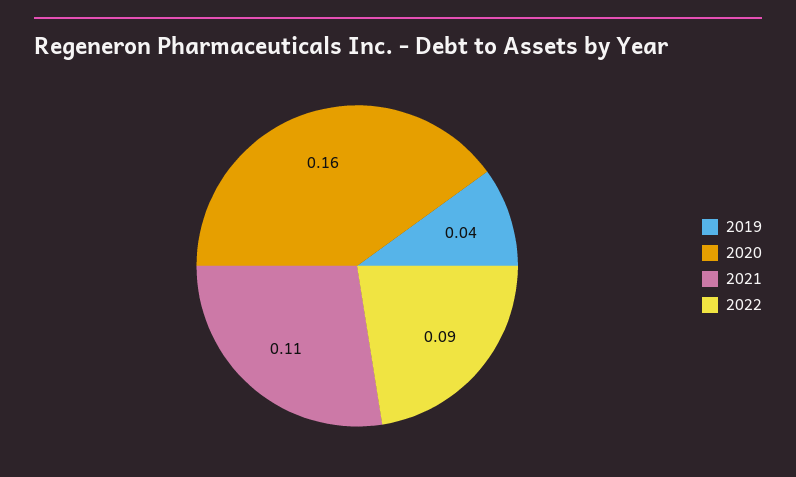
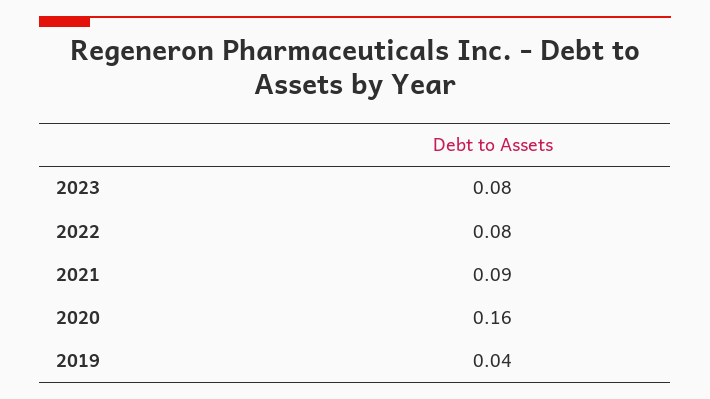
2021: 0.11 -> 0.09
2022: 0.09 -> 0.08
2023: none -> 0.08

